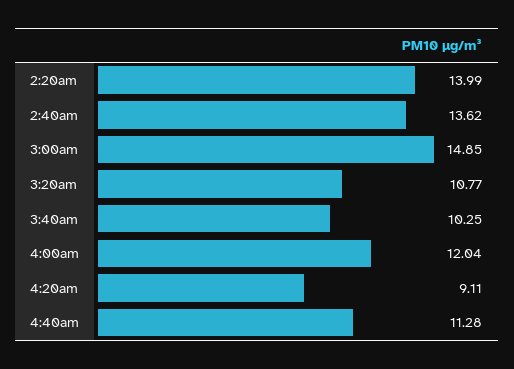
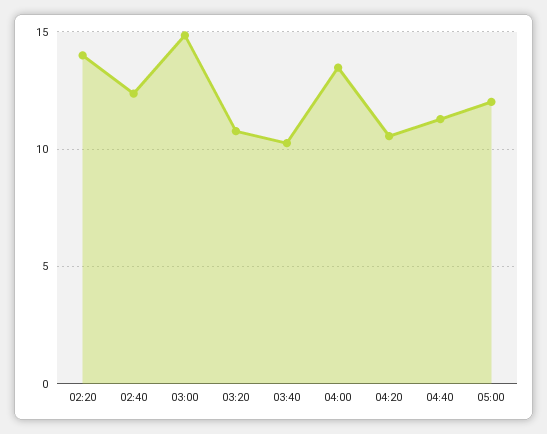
2:40am: 13.62 -> 12.5
4:00am: 12.04 -> 13.5
4:20am: 9.11 -> 10.5
05:00: none -> 12

